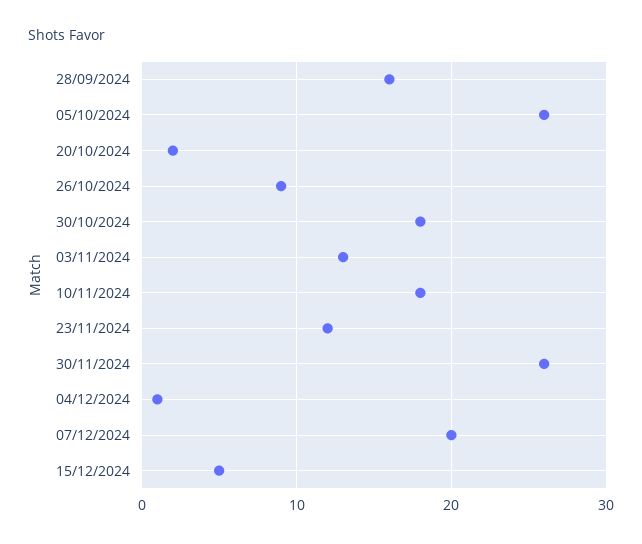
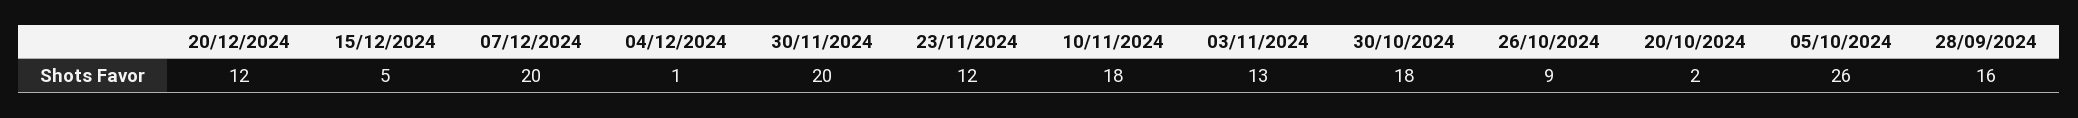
30/11/2024: 26 -> 20
20/12/2024: none -> 12

